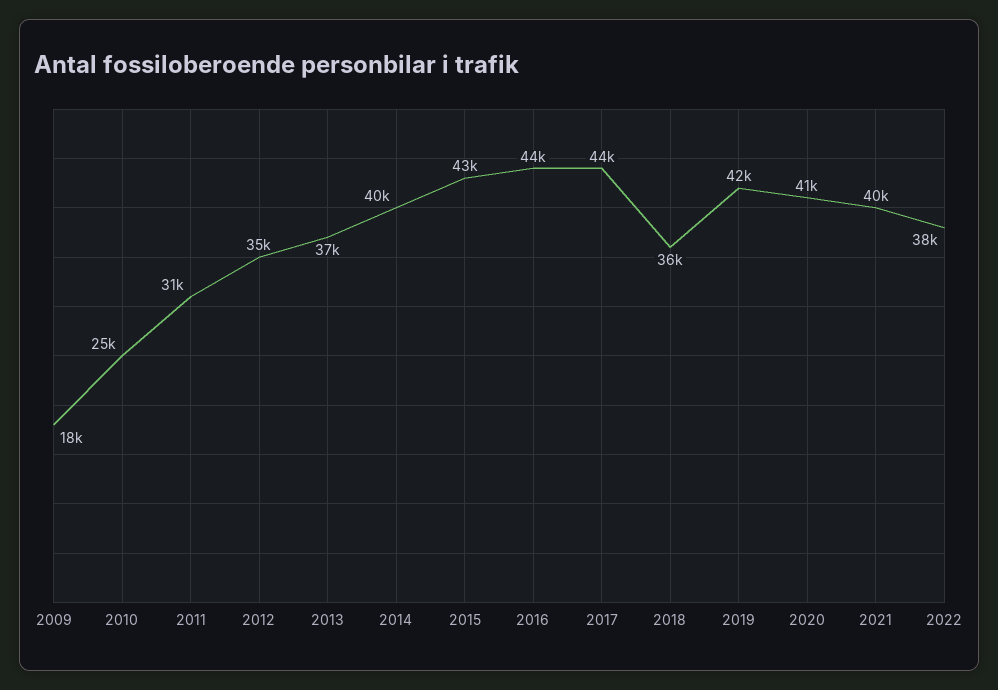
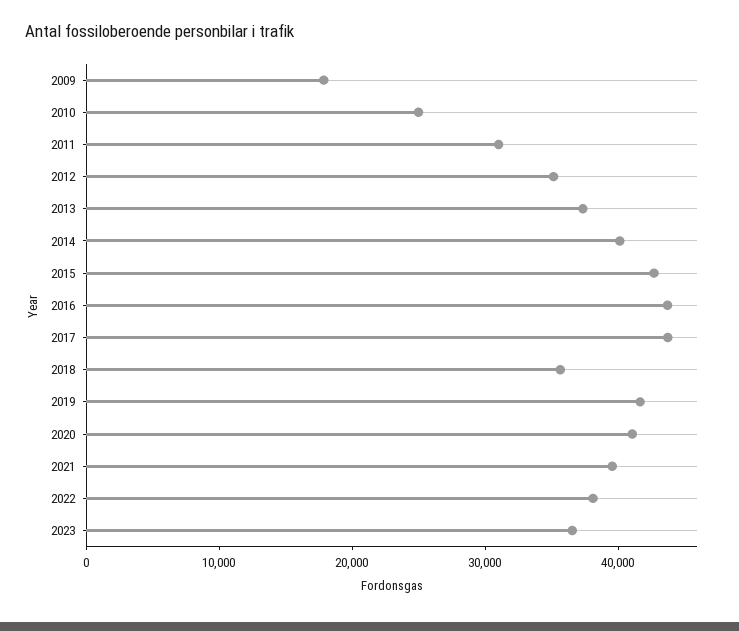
2023: none -> 36000

